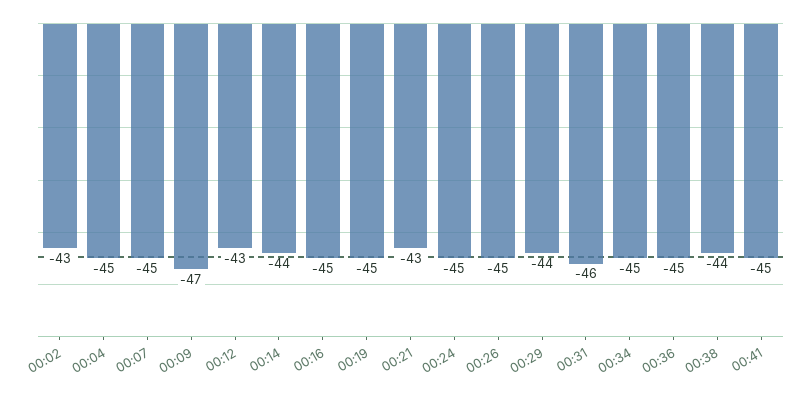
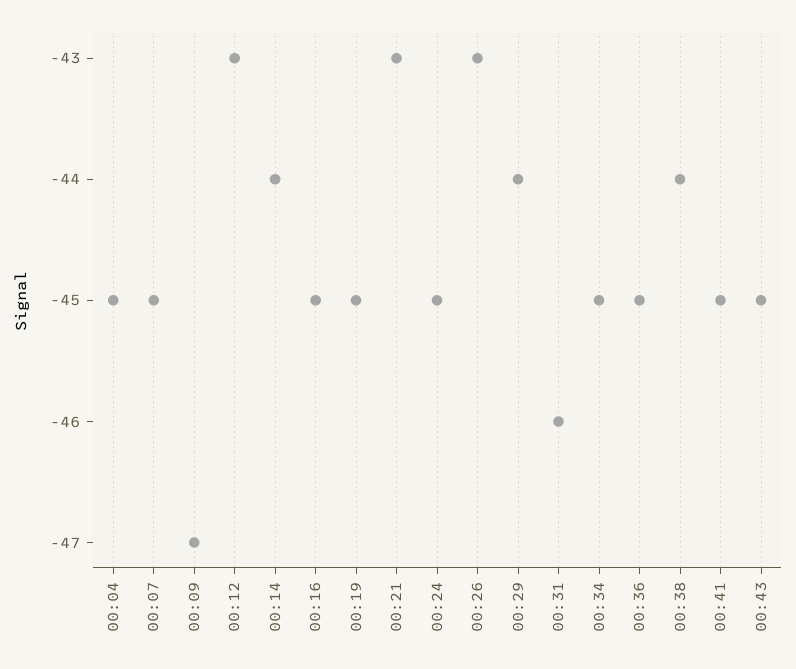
00:02: -43 -> none
00:26: -45 -> -43
00:43: none -> -45

